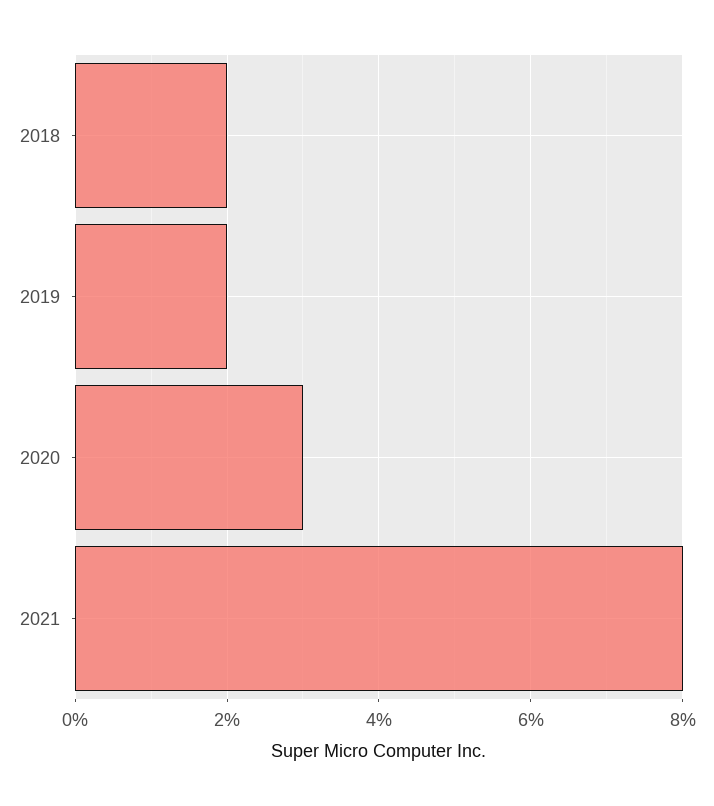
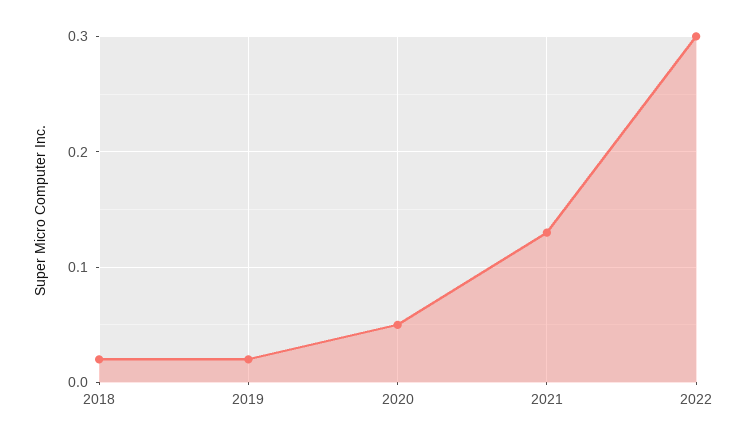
2020: 0.03 -> 0.05
2021: 0.08 -> 0.13
2022: none -> 0.3

